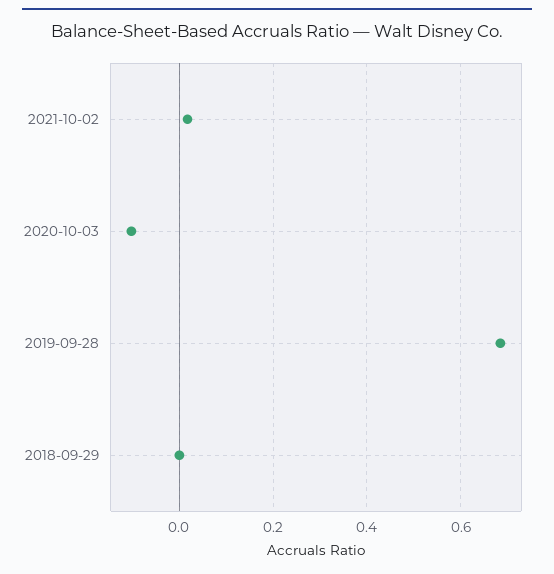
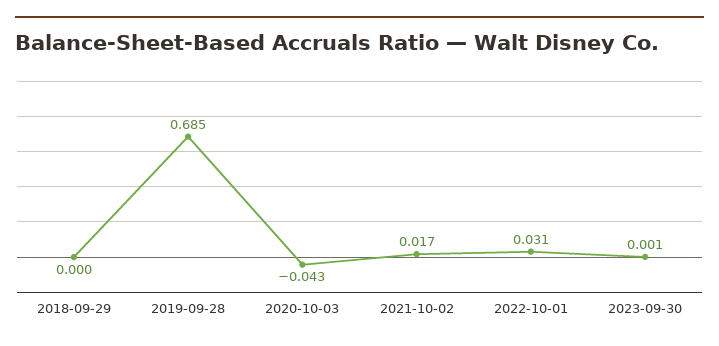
2020-10-03: -0.1 -> -0.043
2022-10-01: none -> 0.031
2023-09-30: none -> 0.001

